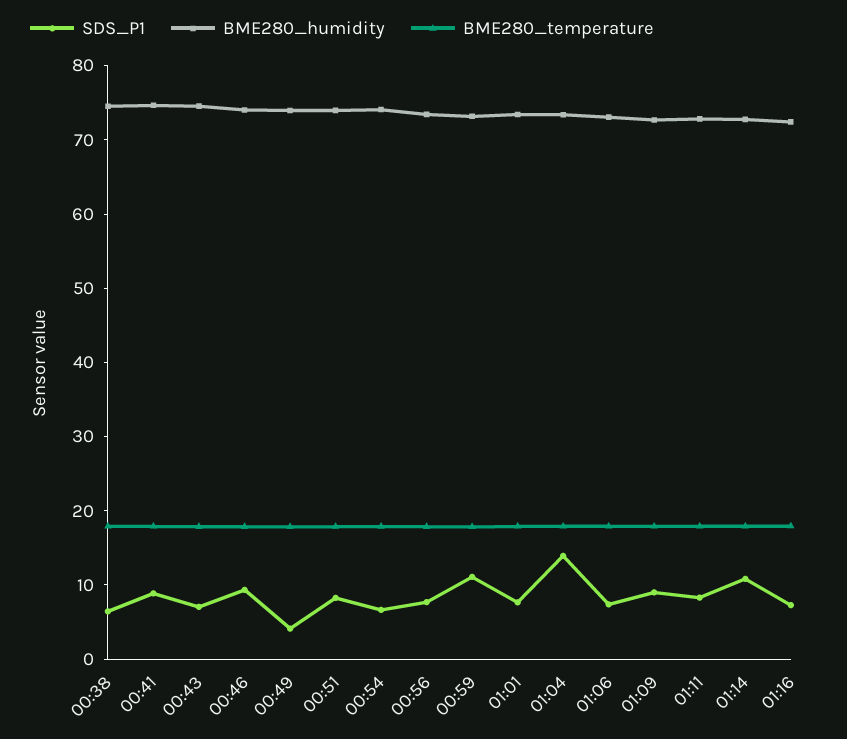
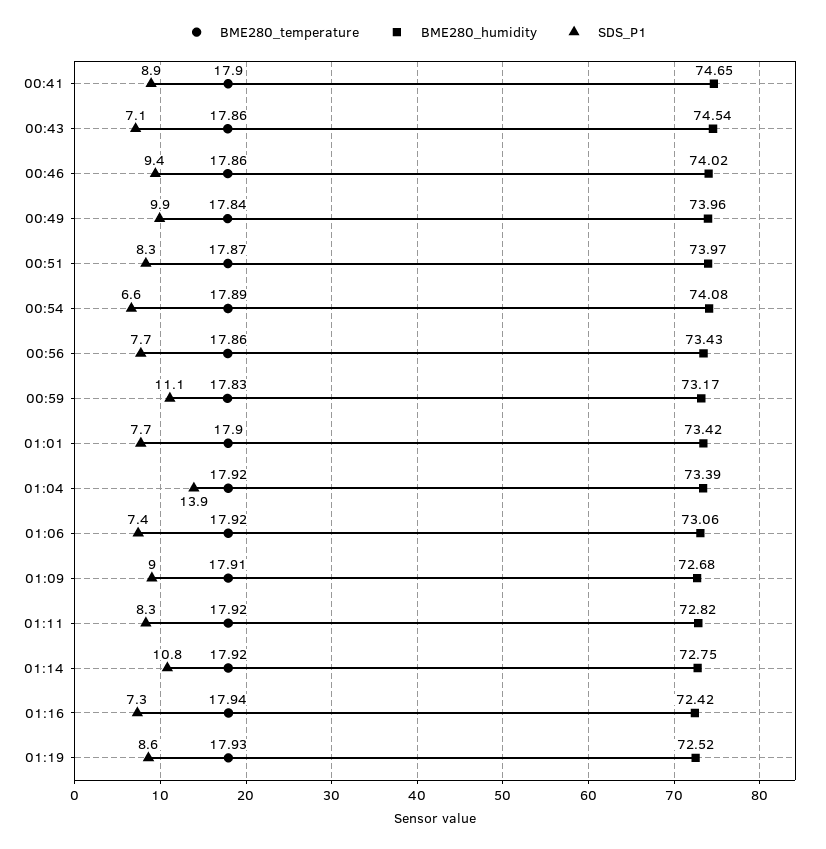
SDS_P1, 00:38: 6 -> none
BME280_humidity, 00:38: 74 -> none
BME280_temperature, 00:38: 18 -> none
SDS_P1, 00:49: 4 -> 9.9
BME280_temperature, 01:19: none -> 17.93
BME280_humidity, 01:19: none -> 72.52
SDS_P1, 01:19: none -> 8.6

